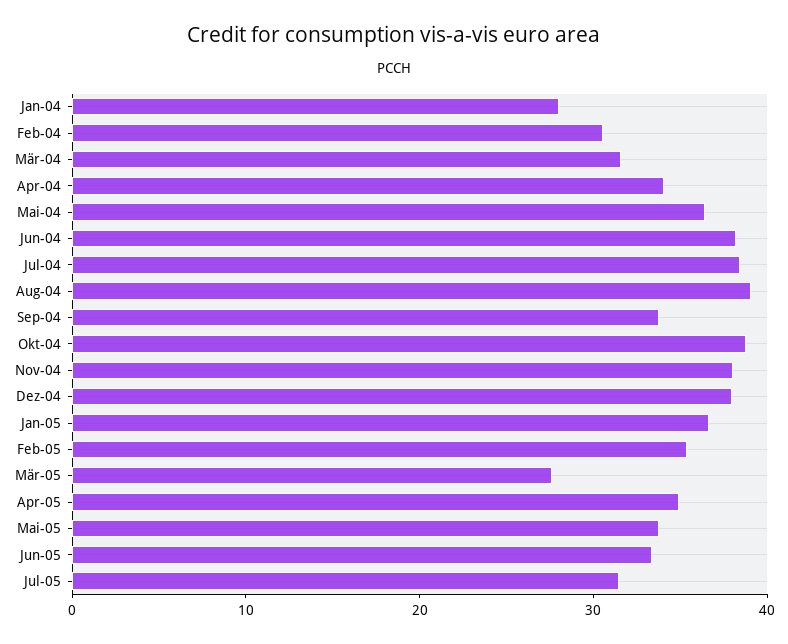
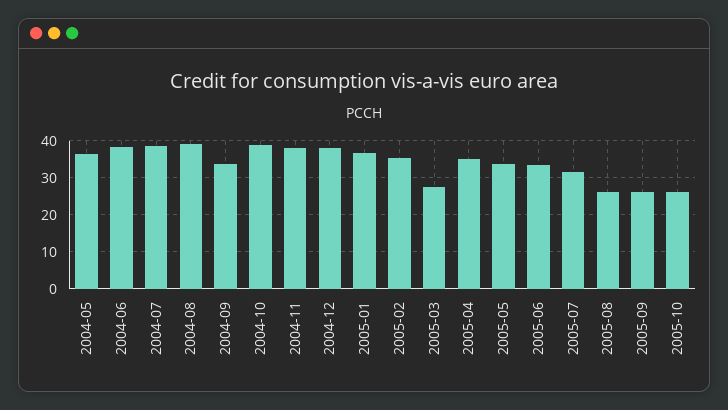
Jan-04: 28 -> none
Feb-04: 30 -> none
Mär-04: 32 -> none
Apr-04: 34 -> none
2005-08: none -> 26
2005-09: none -> 26
2005-10: none -> 26

